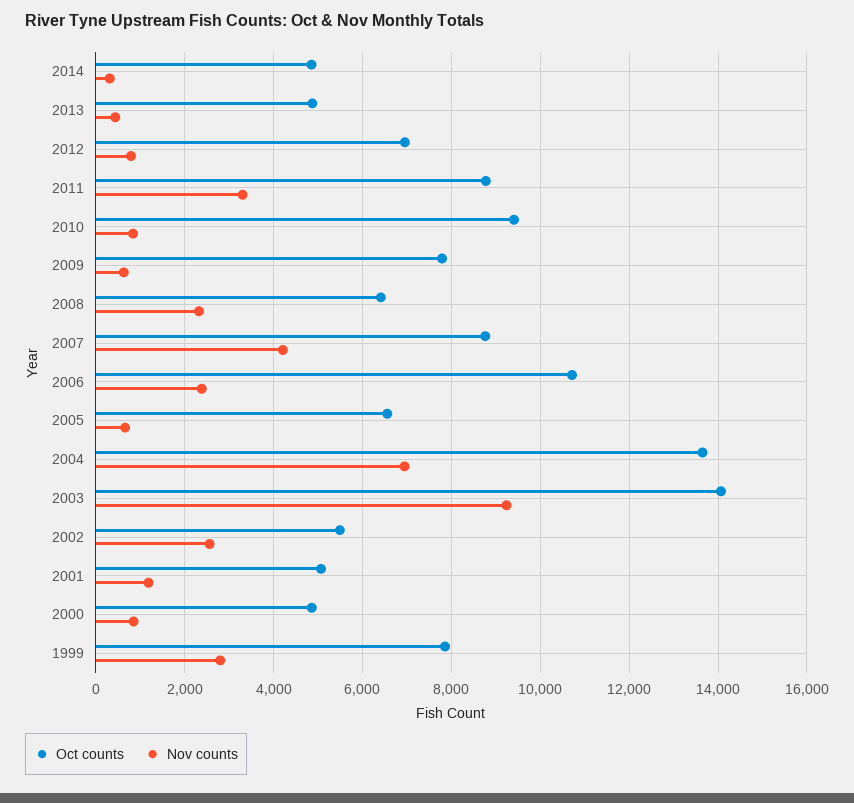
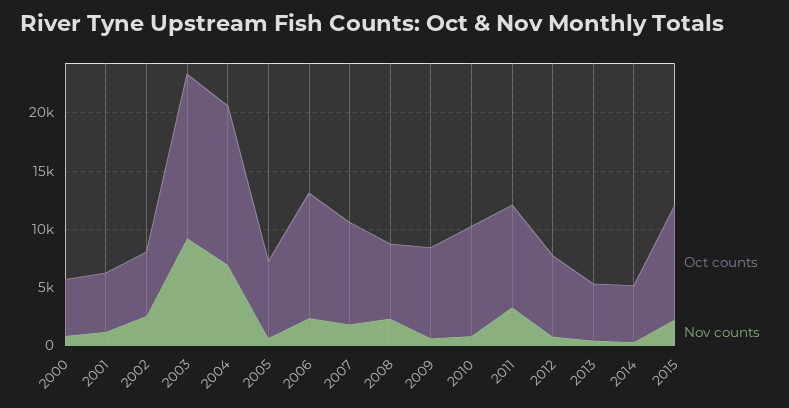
Nov counts, 2007: 4200 -> 2000
Oct counts, 1999: 7800 -> none
Nov counts, 1999: 2800 -> none
Oct counts, 2015: none -> 10000
Nov counts, 2015: none -> 2000

